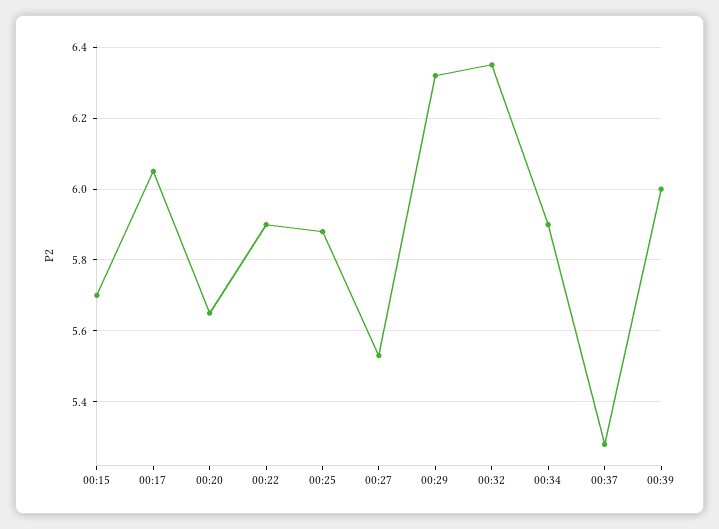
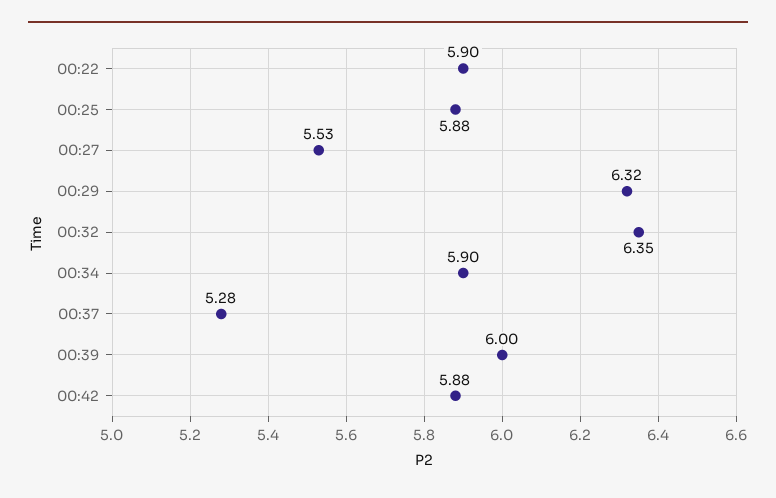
00:15: 5.7 -> none
00:17: 6.05 -> none
00:20: 5.65 -> none
00:42: none -> 5.88

